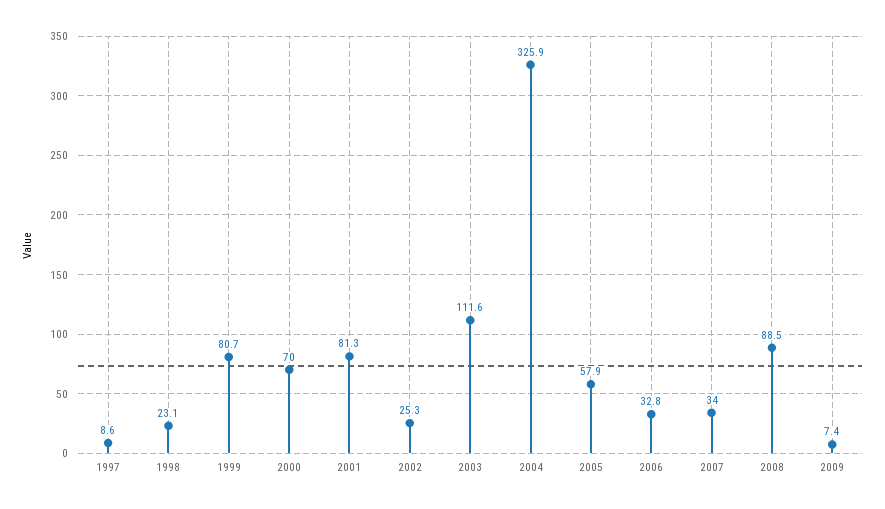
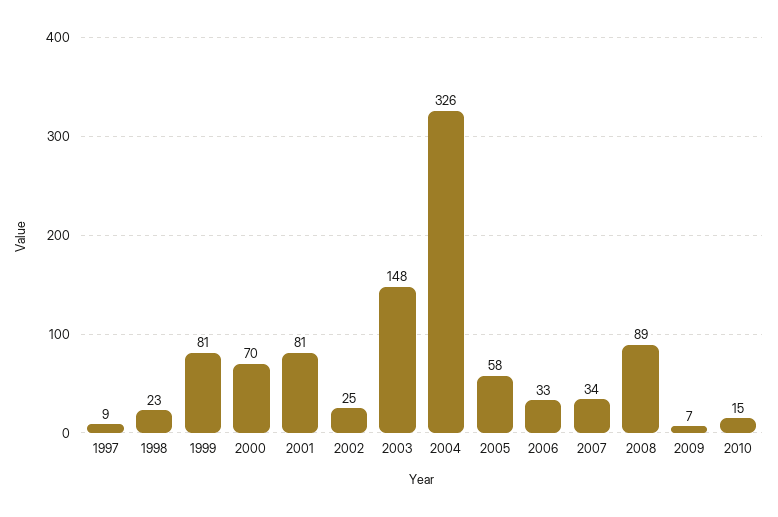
2003: 111.6 -> 148
2010: none -> 15

